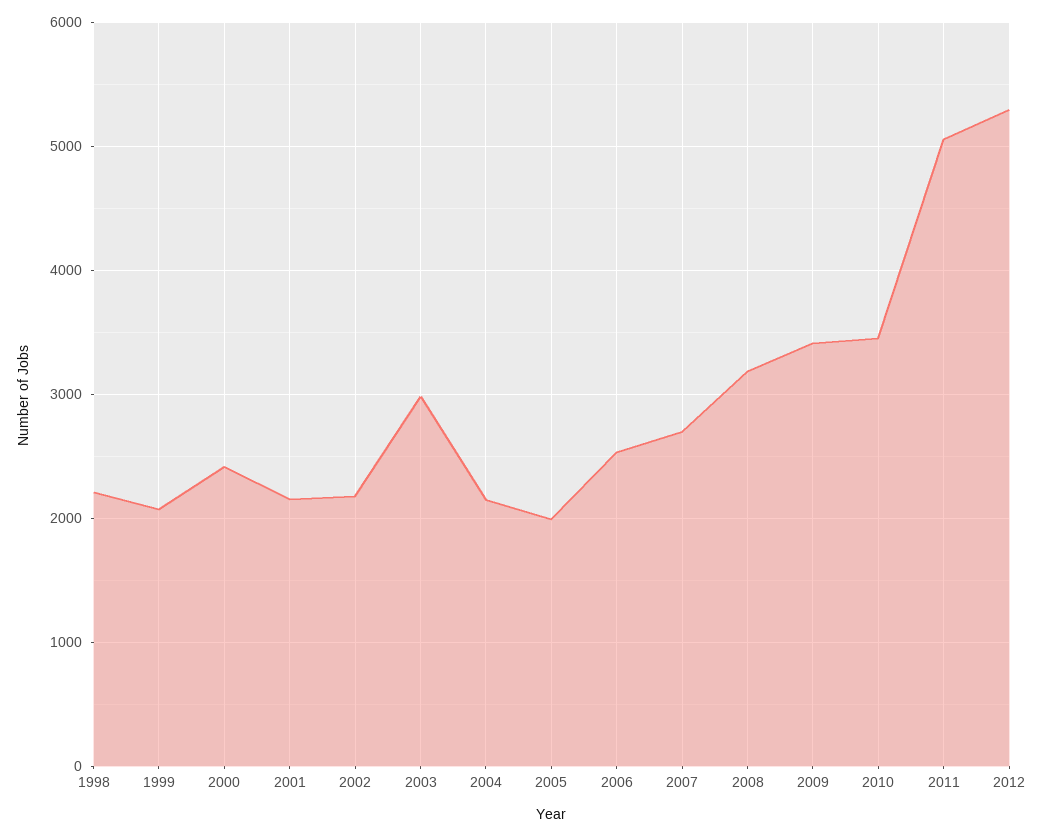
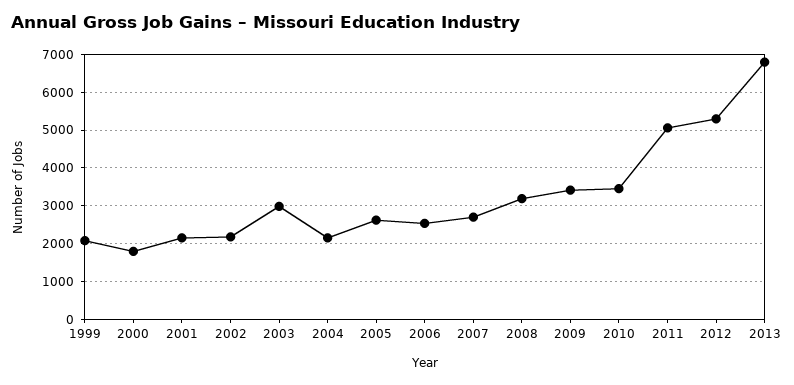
1998: 2200 -> none
2000: 2400 -> 1800
2005: 2000 -> 2600
2013: none -> 6800

